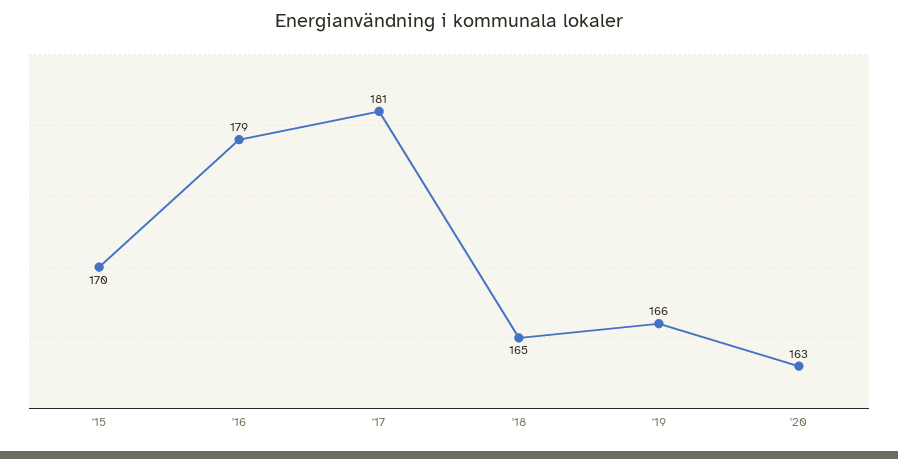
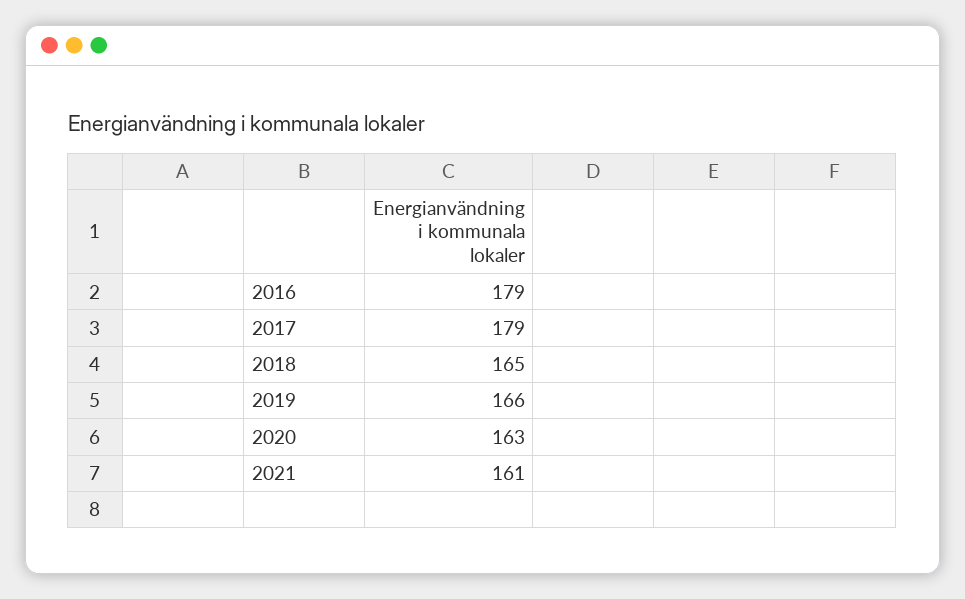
'15: 170 -> none
'17: 181 -> 179
2021: none -> 161

